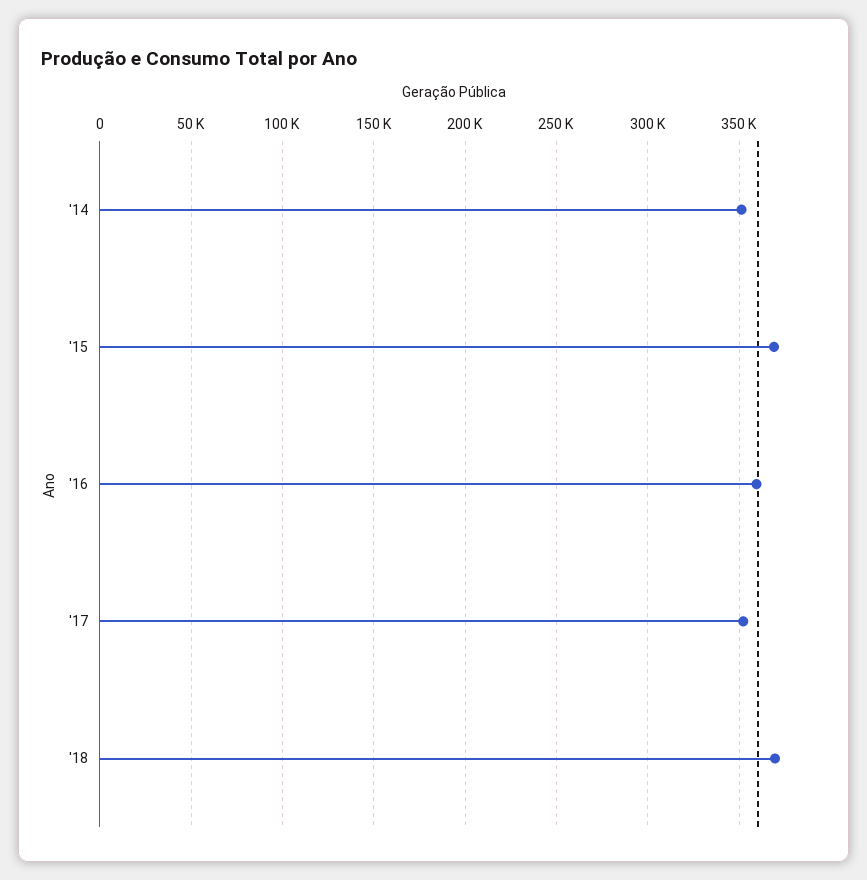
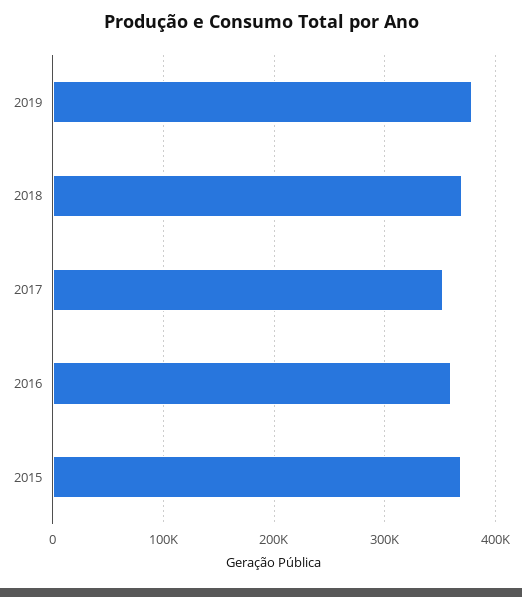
'14: 350000 -> none
2019: none -> 380000

